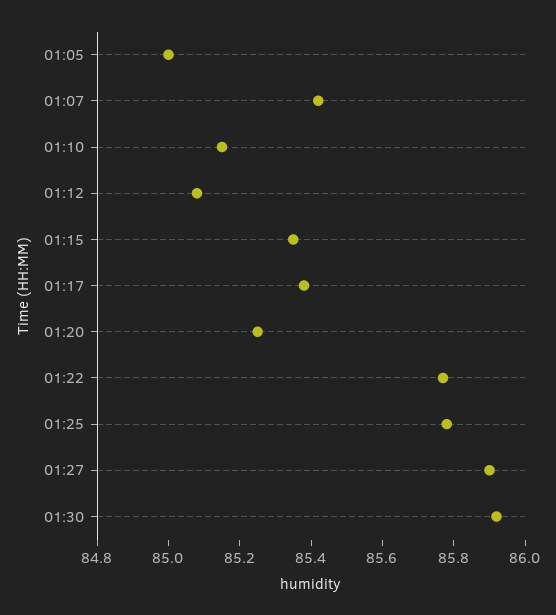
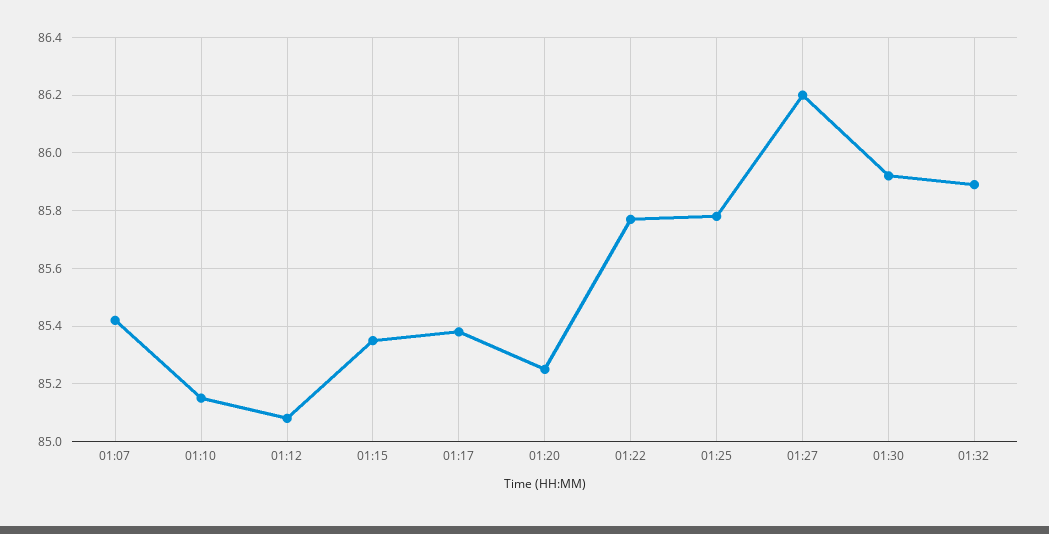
01:05: 85 -> none
01:27: 85.9 -> 86.2
01:32: none -> 85.9

